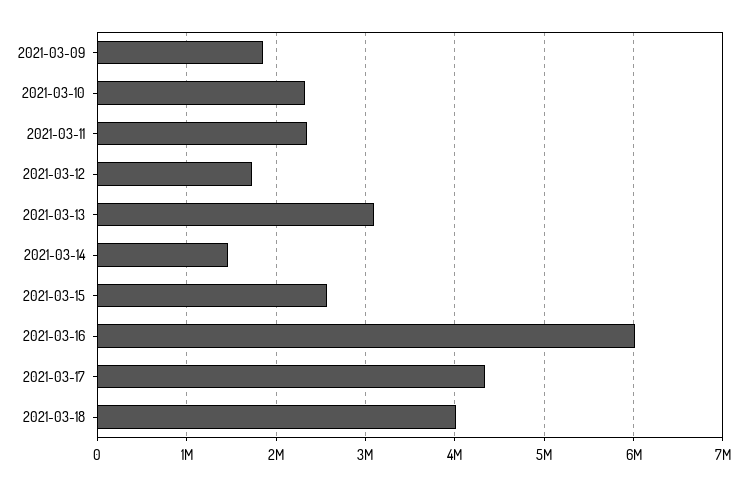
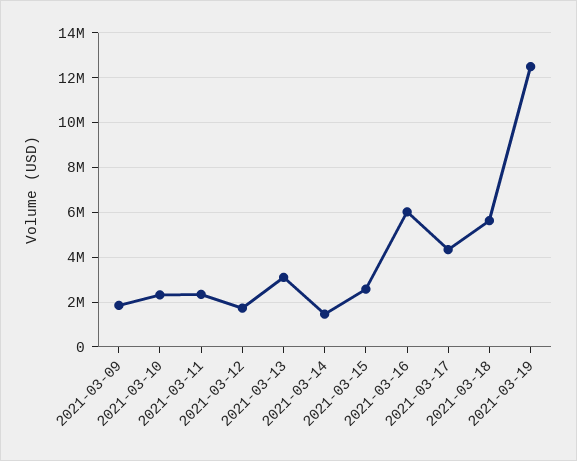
2021-03-18: 4000000 -> 5500000
2021-03-19: none -> 12500000

